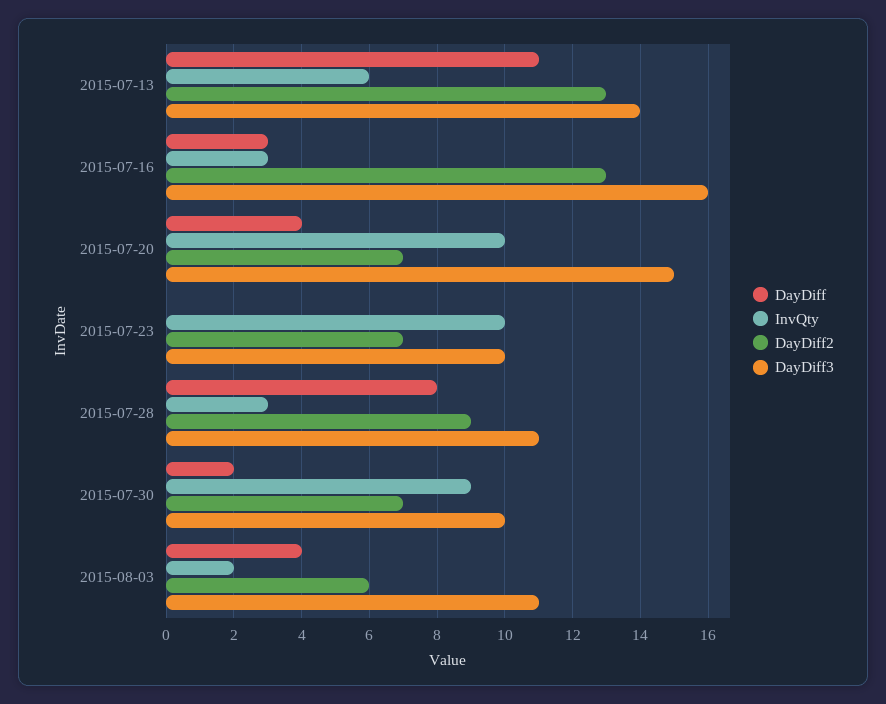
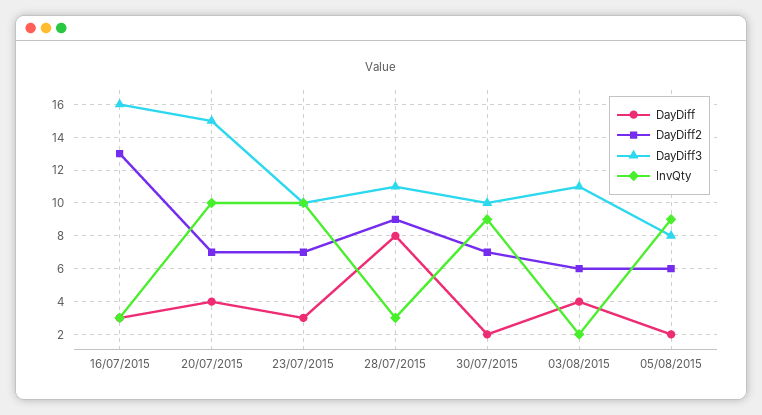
DayDiff, 2015-07-13: 11 -> none
InvQty, 2015-07-13: 6 -> none
DayDiff2, 2015-07-13: 13 -> none
DayDiff3, 2015-07-13: 14 -> none
DayDiff, 2015-07-23: 0 -> 3
DayDiff, 05/08/2015: none -> 2
DayDiff2, 05/08/2015: none -> 6
DayDiff3, 05/08/2015: none -> 8
InvQty, 05/08/2015: none -> 9

